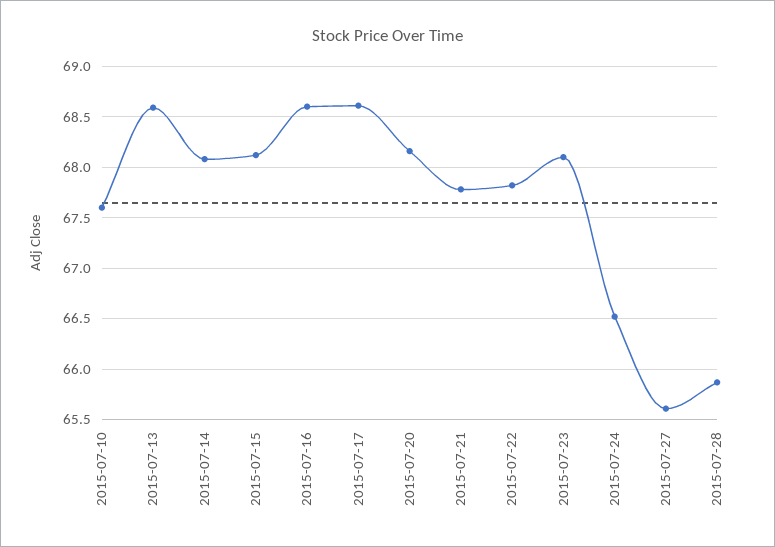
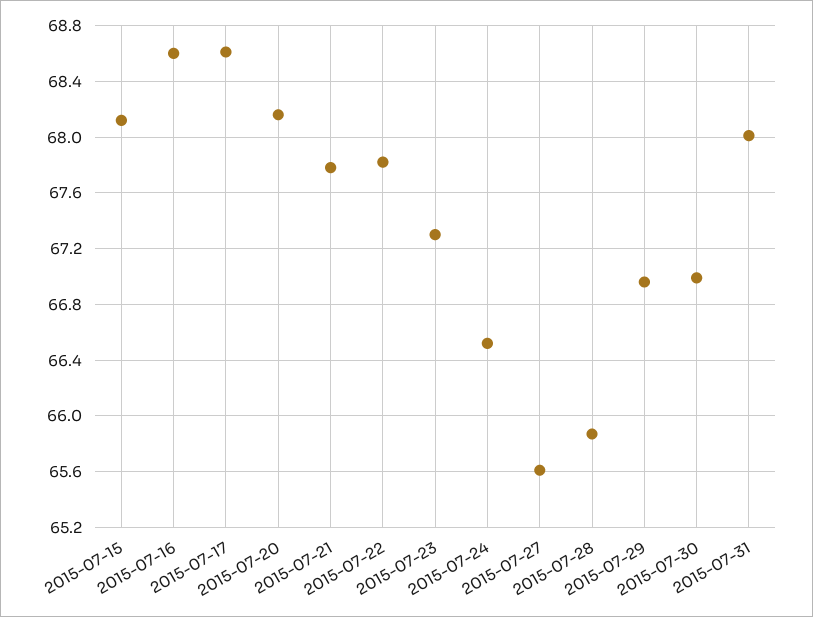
2015-07-10: 67.6 -> none
2015-07-13: 68.6 -> none
2015-07-14: 68.1 -> none
2015-07-23: 68.1 -> 67.3
2015-07-29: none -> 66.95
2015-07-30: none -> 67
2015-07-31: none -> 68

